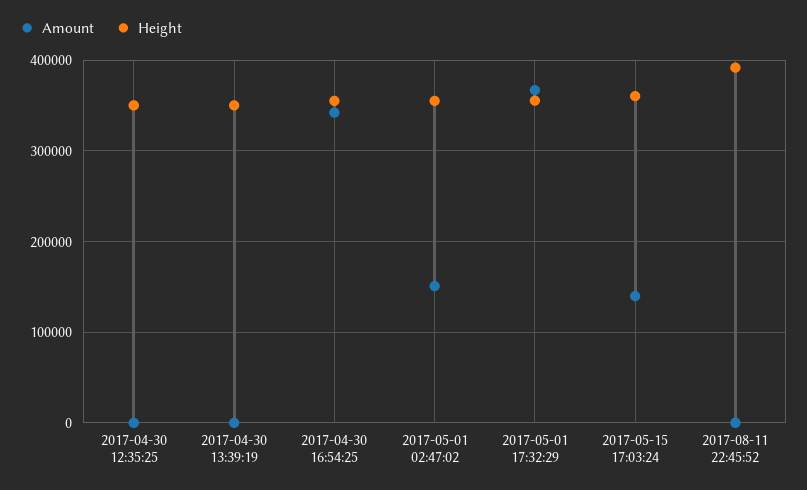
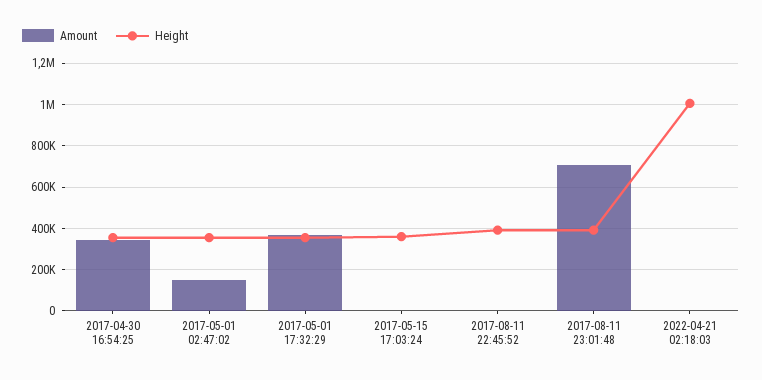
Amount, 2017-04-30 12:35:25: 0 -> none
Height, 2017-04-30 12:35:25: 350000 -> none
Amount, 2017-04-30 13:39:19: 0 -> none
Height, 2017-04-30 13:39:19: 350000 -> none
Amount, 2017-05-15 17:03:24: 140000 -> 0
Amount, 2017-08-11 23:01:48: none -> 700000
Height, 2017-08-11 23:01:48: none -> 400000
Amount, 2022-04-21 02:18:03: none -> 0
Height, 2022-04-21 02:18:03: none -> 1000000

